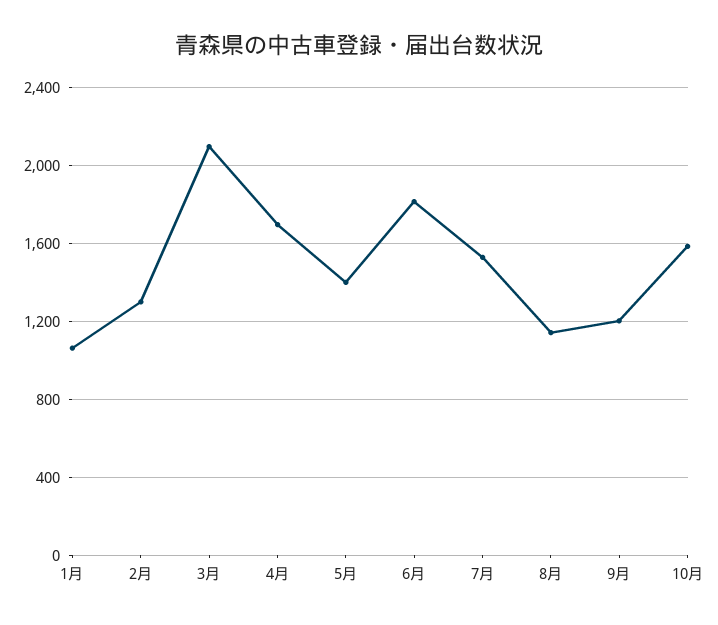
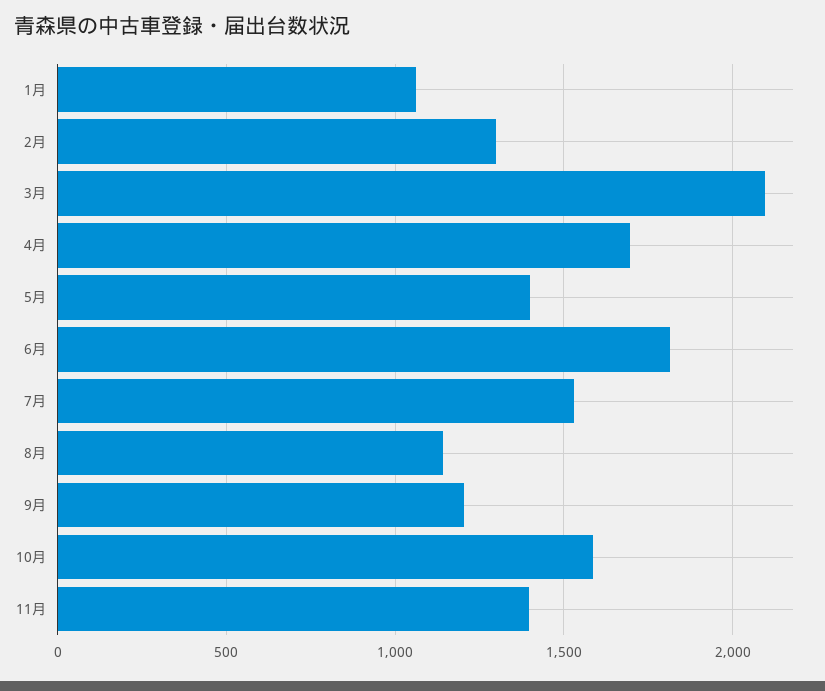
11月: none -> 1400

